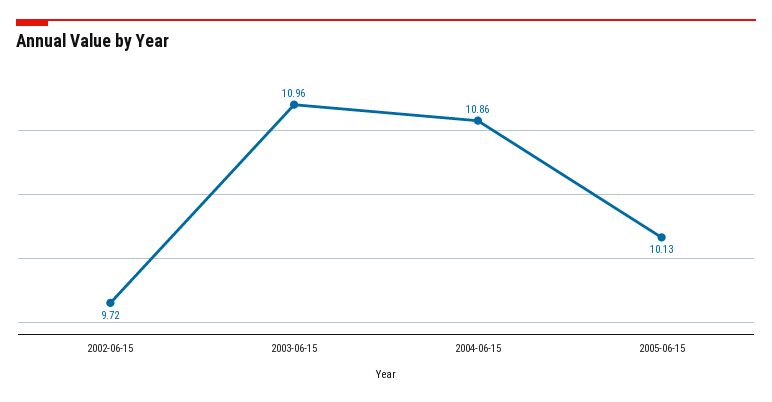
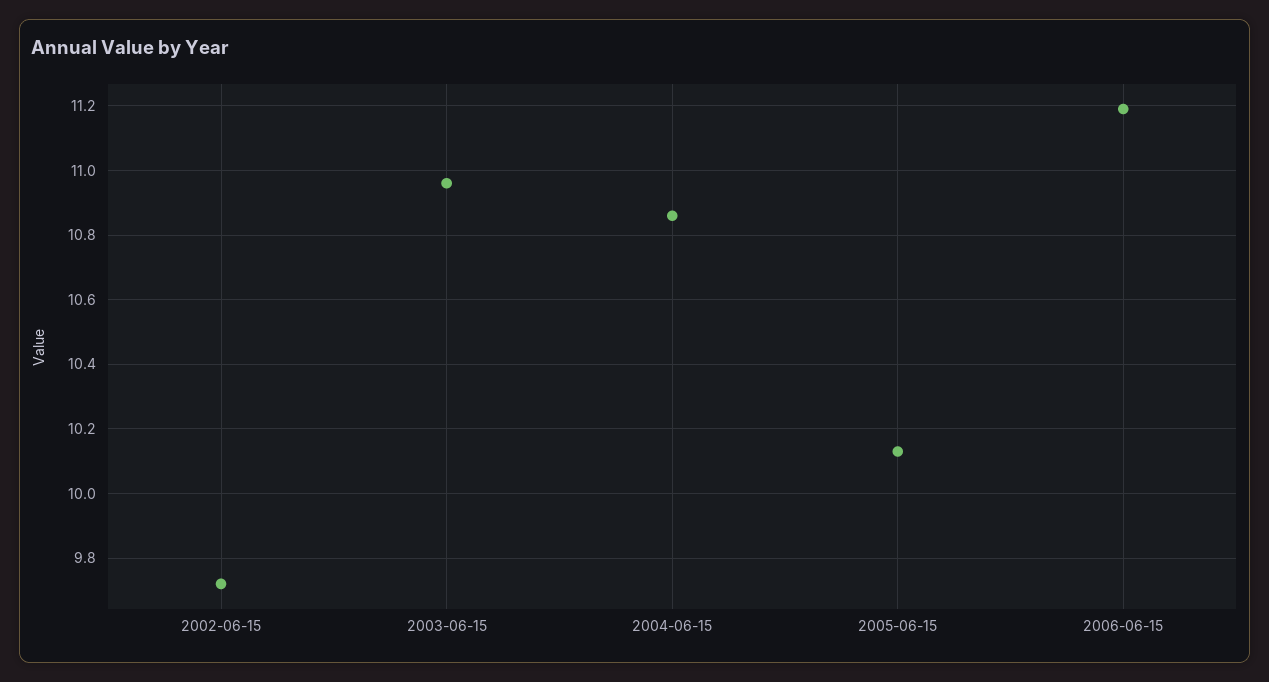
2006-06-15: none -> 11.2

